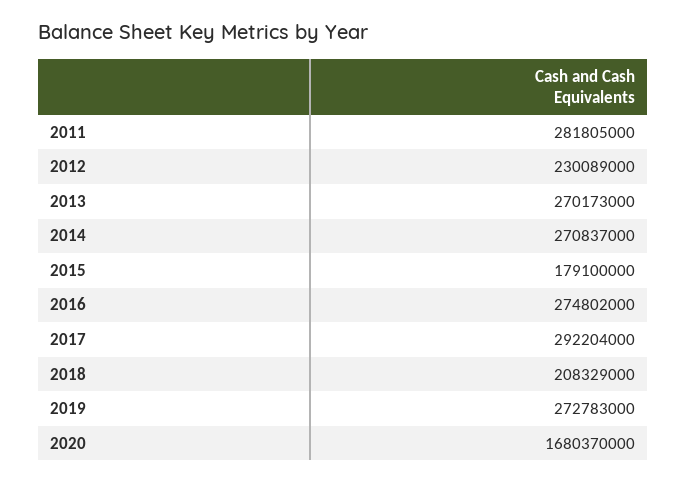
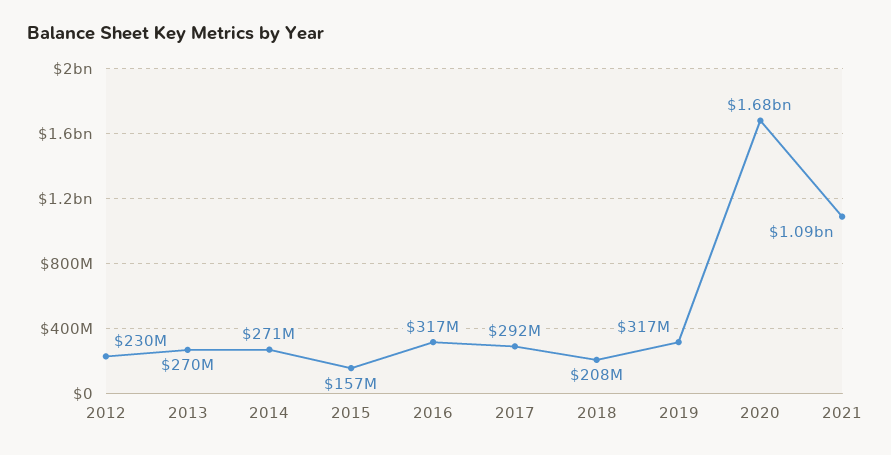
2011: 281805000 -> none
2015: 179100000 -> 157000000
2016: 274802000 -> 317000000
2019: 272783000 -> 317000000
2021: none -> 1090000000

